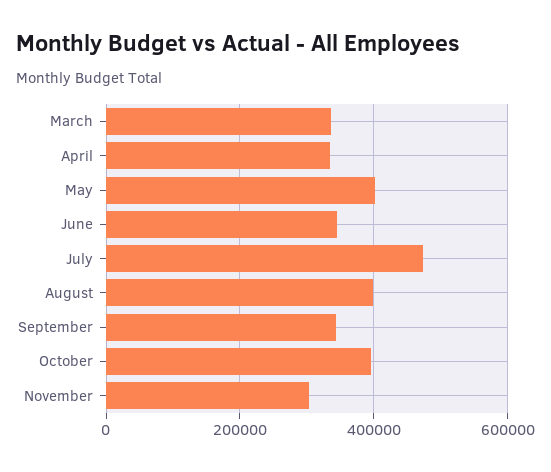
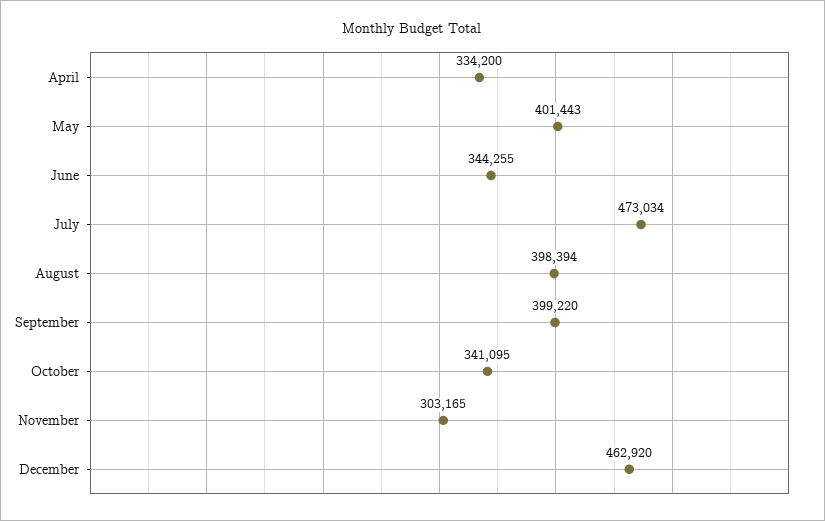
March: 340000 -> none
September: 340000 -> 399220
October: 400000 -> 341095
December: none -> 462920

